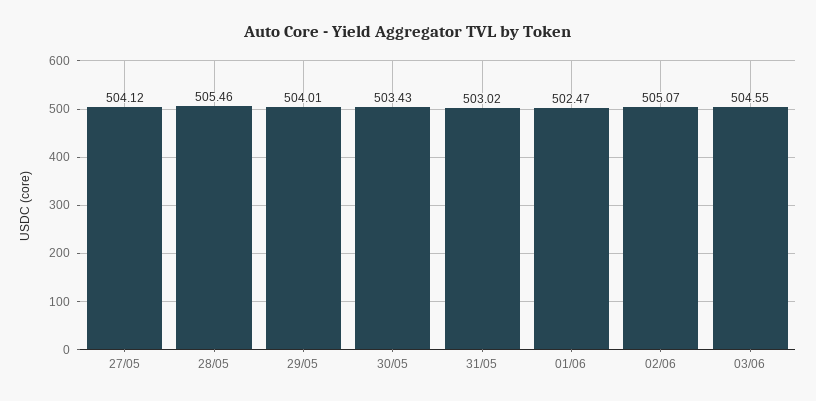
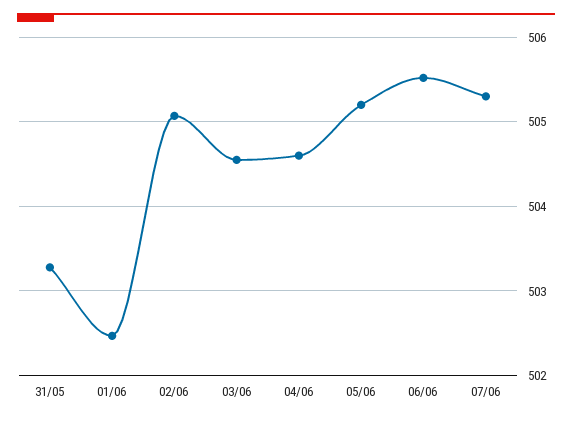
27/05: 504.12 -> none
28/05: 505.46 -> none
29/05: 504.01 -> none
30/05: 503.43 -> none
31/05: 503.02 -> 503.3
04/06: none -> 504.6
05/06: none -> 505.2
06/06: none -> 505.5
07/06: none -> 505.3

